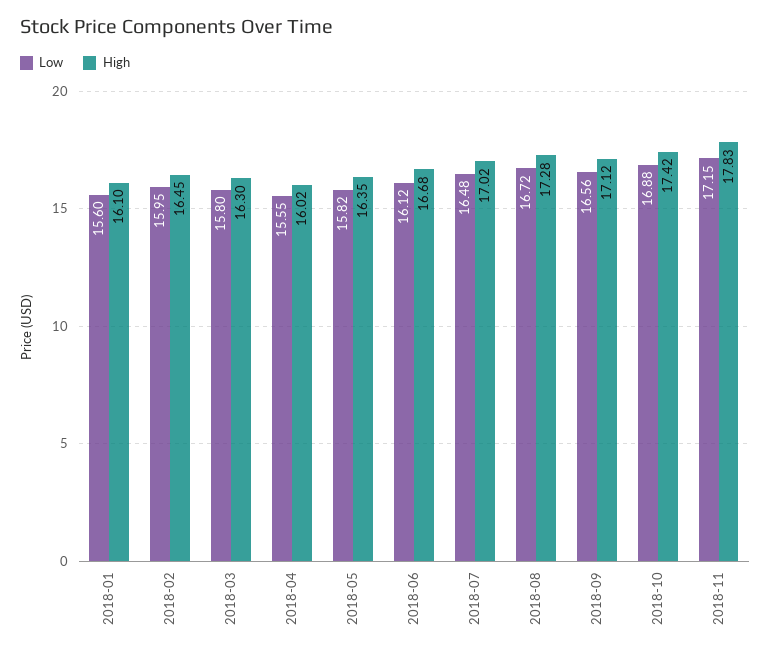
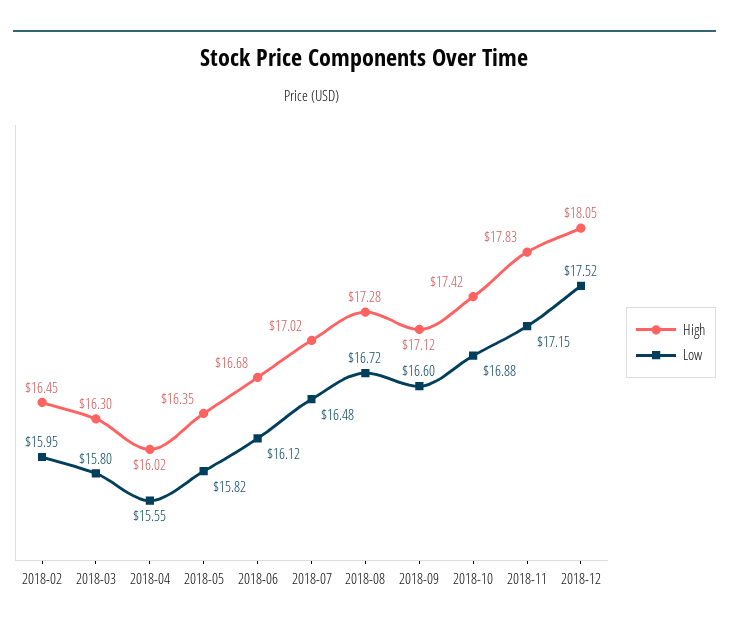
Low, 2018-01: 15.6 -> none
High, 2018-01: 16.1 -> none
Low, 2018-09: 16.56 -> 16.6
High, 2018-12: none -> 18.05
Low, 2018-12: none -> 17.52

